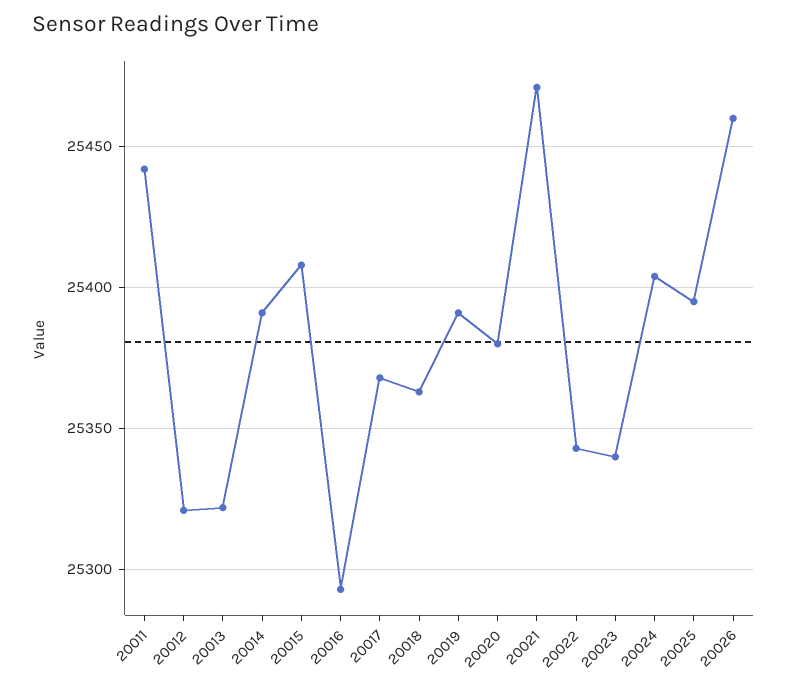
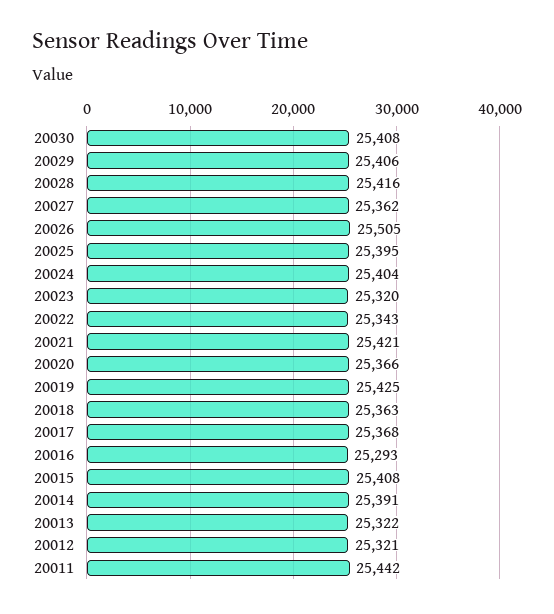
20019: 25390 -> 25425
20020: 25380 -> 25366
20021: 25470 -> 25421
20023: 25340 -> 25320
20026: 25460 -> 25505
20030: none -> 25408
20029: none -> 25406
20028: none -> 25416
20027: none -> 25362

